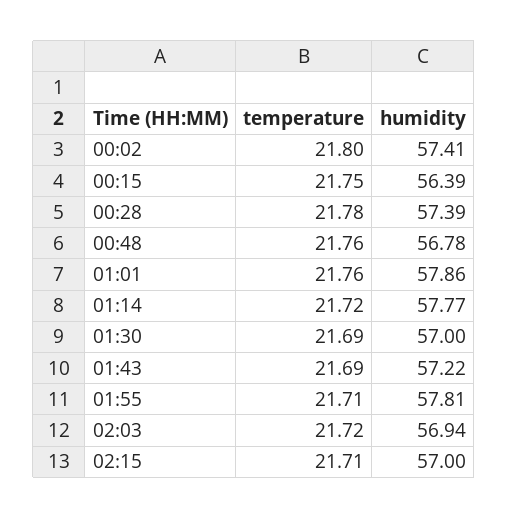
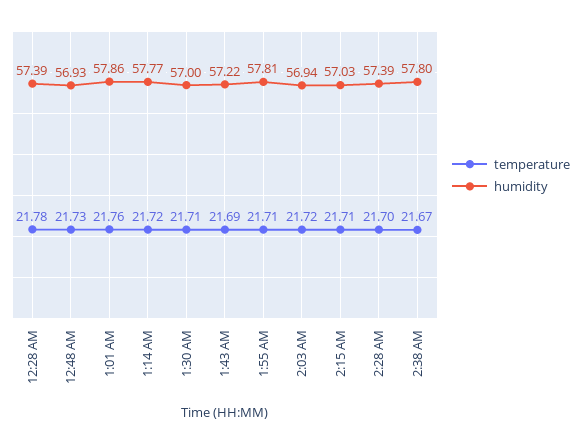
temperature, 00:02: 21.8 -> none
humidity, 00:02: 57.41 -> none
temperature, 00:15: 21.75 -> none
humidity, 00:15: 56.39 -> none
temperature, 00:48: 21.76 -> 21.73
humidity, 00:48: 56.78 -> 56.93
temperature, 01:30: 21.69 -> 21.71
humidity, 02:15: 57 -> 57.03
temperature, 2:28 AM: none -> 21.7
humidity, 2:28 AM: none -> 57.39
temperature, 2:38 AM: none -> 21.67
humidity, 2:38 AM: none -> 57.8

